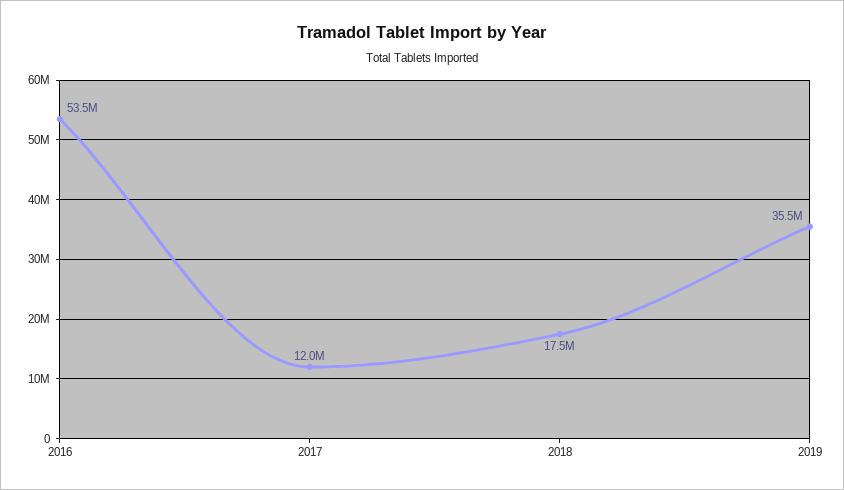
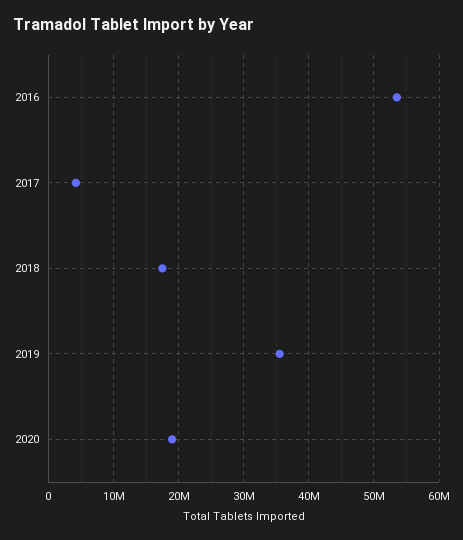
2017: 12000000 -> 4000000
2020: none -> 19000000

